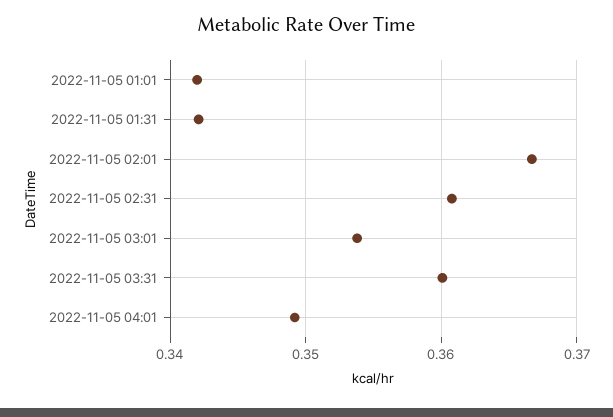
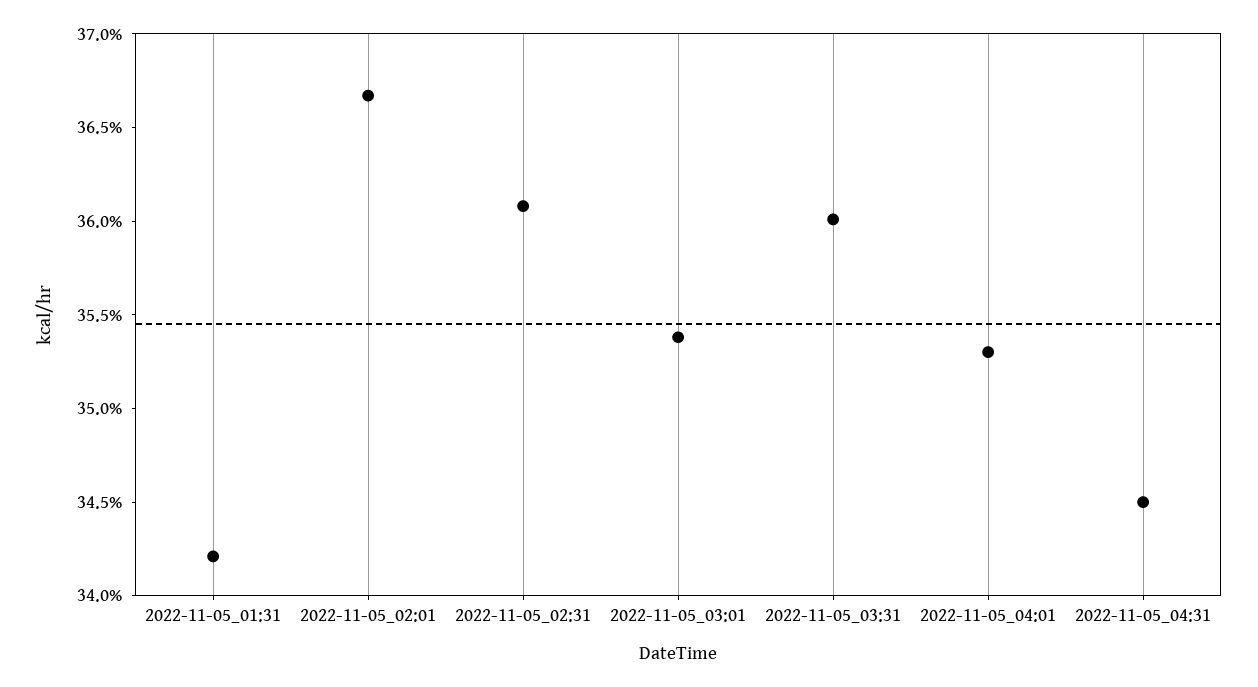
2022-11-05 01:01: 0.342 -> none
2022-11-05 04:01: 0.349 -> 0.353
2022-11-05_04:31: none -> 0.345

